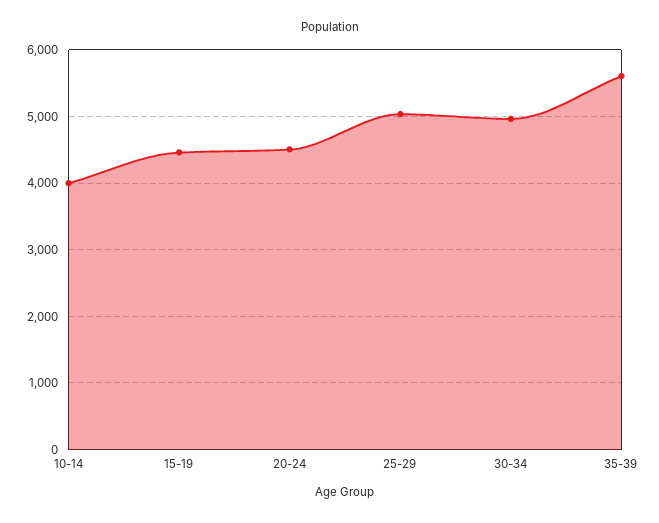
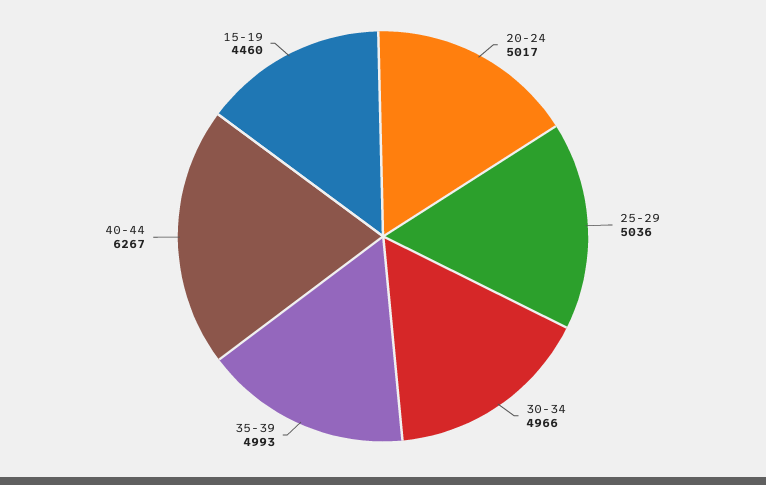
10-14: 4000 -> none
20-24: 4500 -> 5017
35-39: 5600 -> 4993
40-44: none -> 6267

